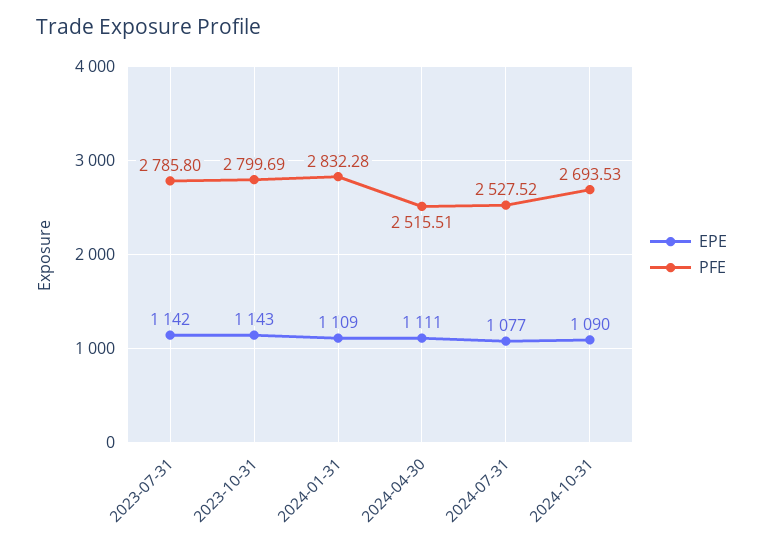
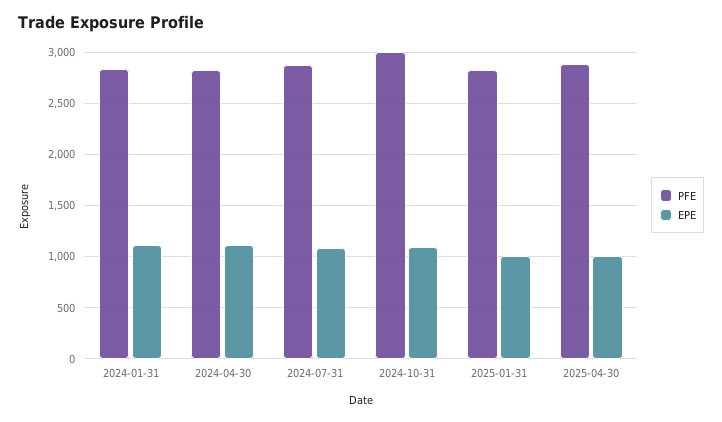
EPE, 2023-07-31: 1142 -> none
PFE, 2023-07-31: 2785.8 -> none
EPE, 2023-10-31: 1143 -> none
PFE, 2023-10-31: 2799.69 -> none
PFE, 2024-04-30: 2515.51 -> 2800
PFE, 2024-07-31: 2527.52 -> 2900
PFE, 2024-10-31: 2693.53 -> 3000
PFE, 2025-01-31: none -> 2800
EPE, 2025-01-31: none -> 1000
PFE, 2025-04-30: none -> 2900
EPE, 2025-04-30: none -> 1000

